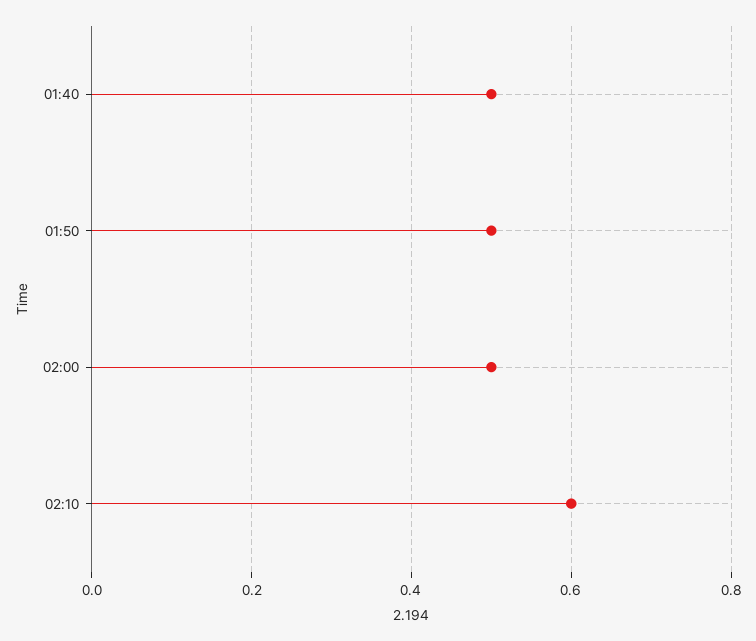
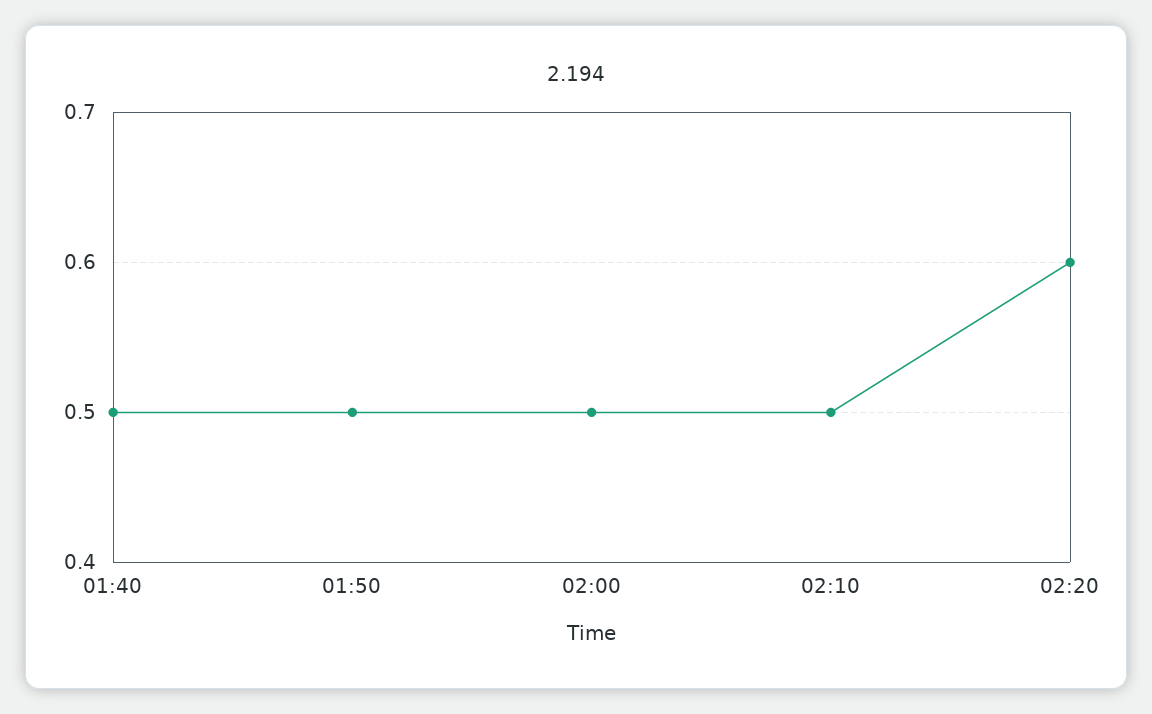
02:10: 0.6 -> 0.5
02:20: none -> 0.6

